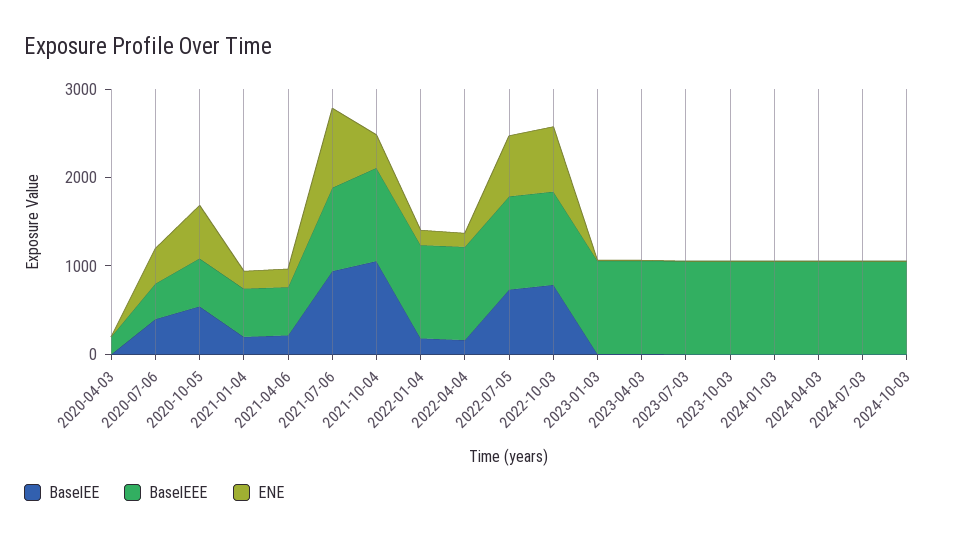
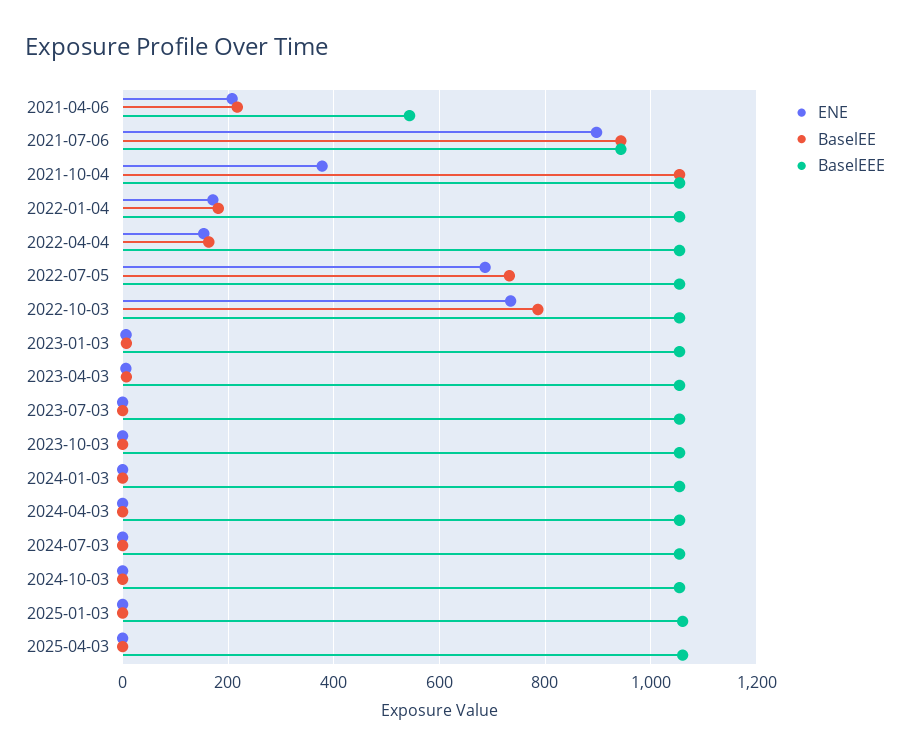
BaselEE, 2020-04-03: 0 -> none
BaselEEE, 2020-04-03: 200 -> none
ENE, 2020-04-03: 0 -> none
BaselEE, 2020-07-06: 400 -> none
BaselEEE, 2020-07-06: 400 -> none
ENE, 2020-07-06: 400 -> none
BaselEE, 2020-10-05: 600 -> none
BaselEEE, 2020-10-05: 600 -> none
ENE, 2020-10-05: 600 -> none
BaselEE, 2021-01-04: 200 -> none
BaselEEE, 2021-01-04: 600 -> none
ENE, 2021-01-04: 200 -> none
ENE, 2025-01-03: none -> 0
BaselEE, 2025-01-03: none -> 0
BaselEEE, 2025-01-03: none -> 1060
ENE, 2025-04-03: none -> 0
BaselEE, 2025-04-03: none -> 0
BaselEEE, 2025-04-03: none -> 1060

